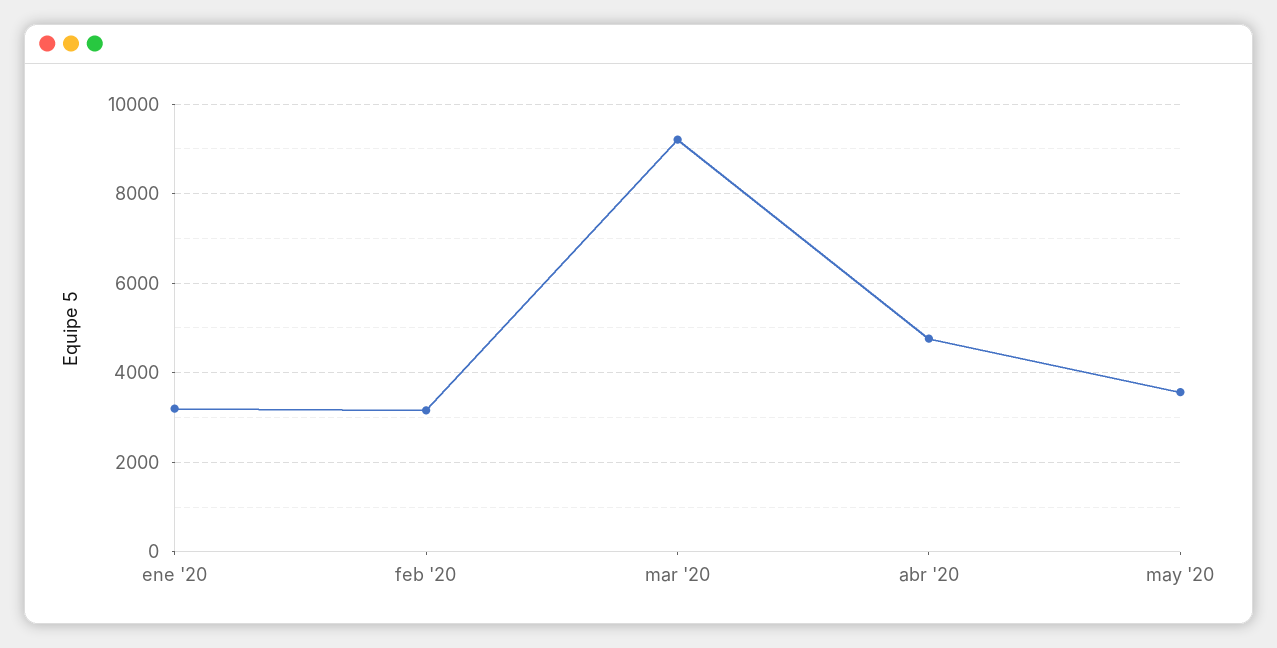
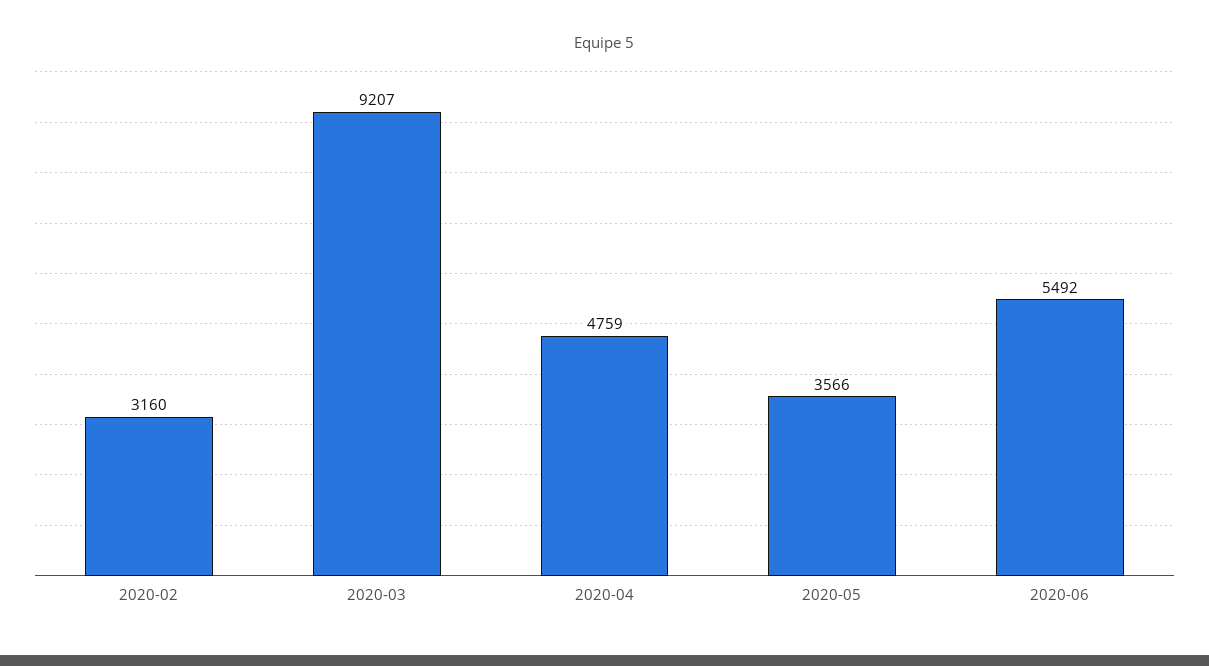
ene '20: 3200 -> none
2020-06: none -> 5492

